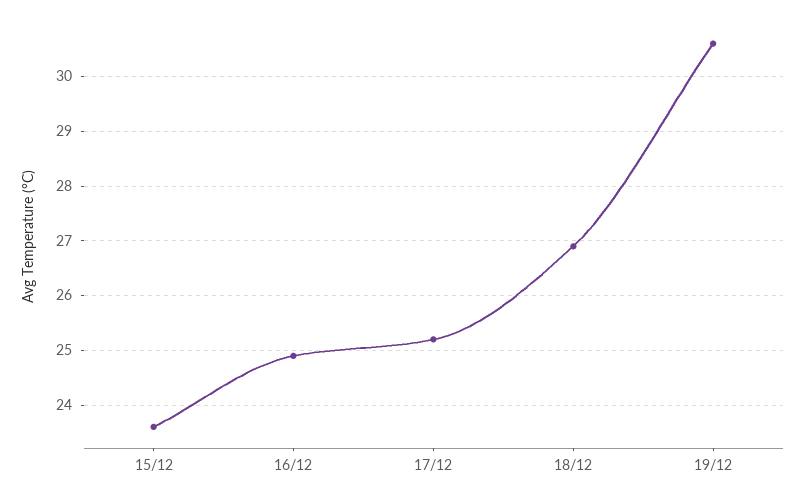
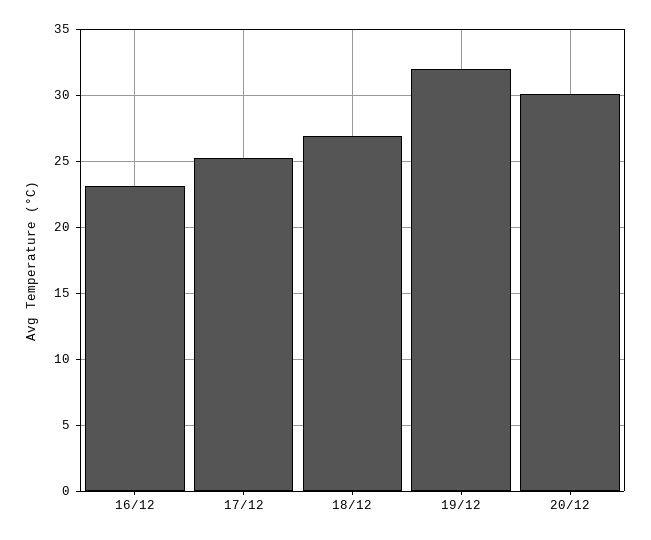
15/12: 23.5 -> none
16/12: 25 -> 23
19/12: 30.5 -> 32
20/12: none -> 30

